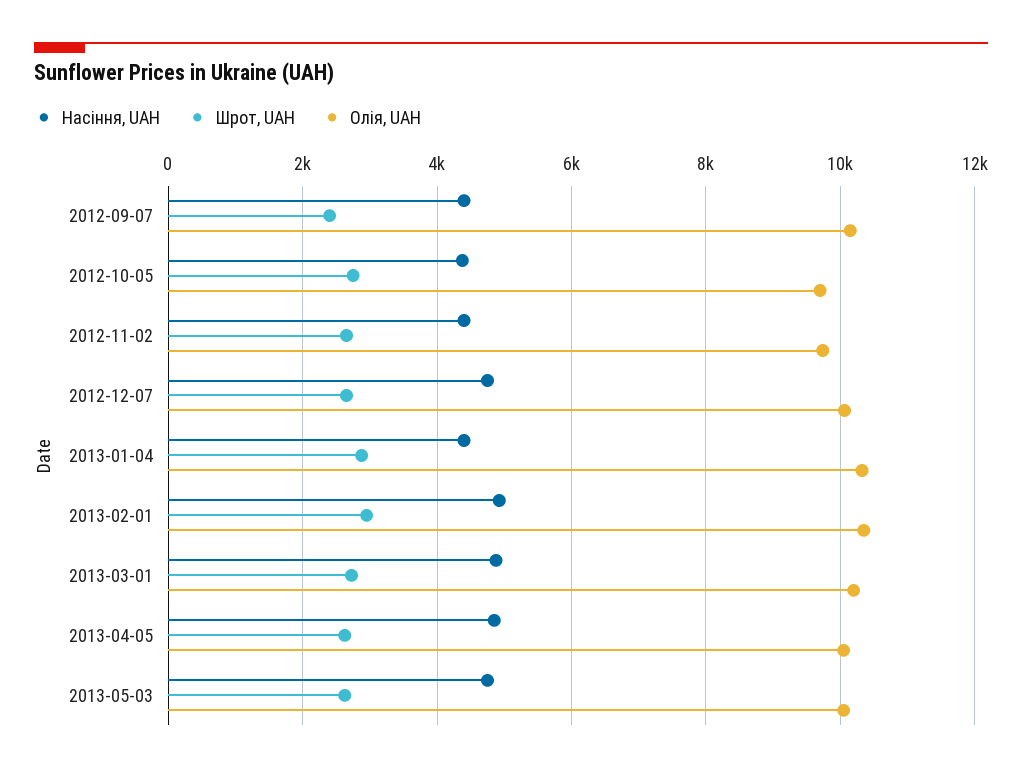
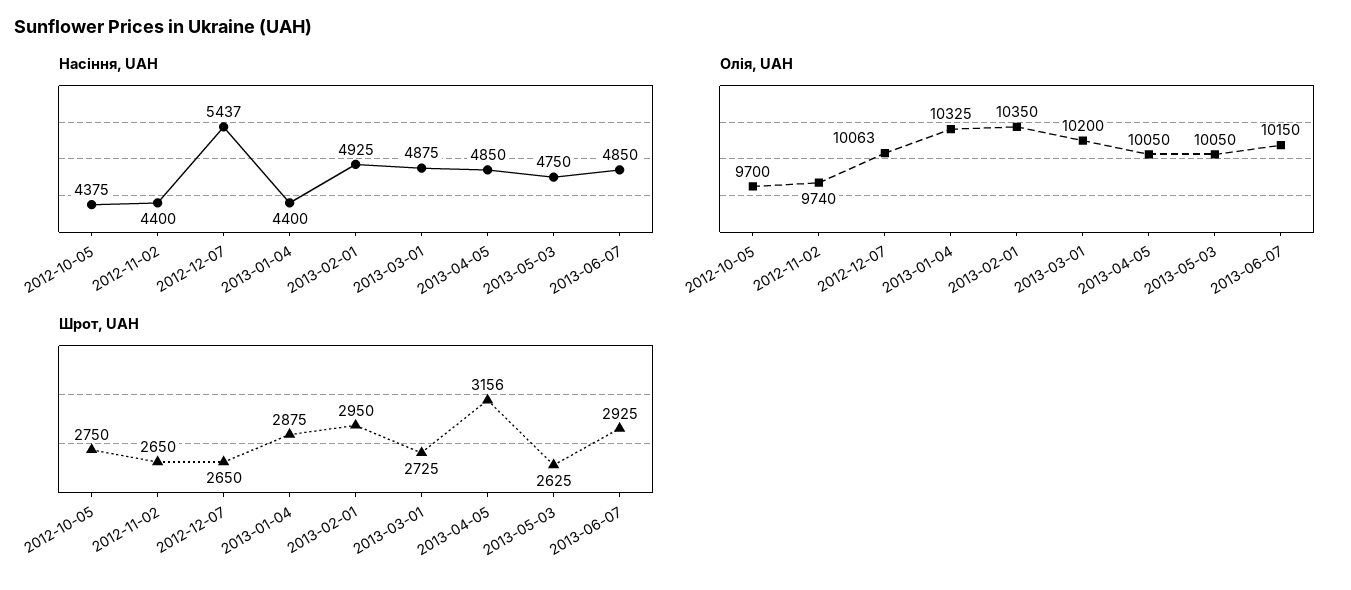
Насіння, UAH, 2012-09-07: 4400 -> none
Шрот, UAH, 2012-09-07: 2400 -> none
Олія, UAH, 2012-09-07: 10200 -> none
Насіння, UAH, 2012-12-07: 4800 -> 5437
Шрот, UAH, 2013-04-05: 2600 -> 3156
Насіння, UAH, 2013-06-07: none -> 4850
Олія, UAH, 2013-06-07: none -> 10150
Шрот, UAH, 2013-06-07: none -> 2925

